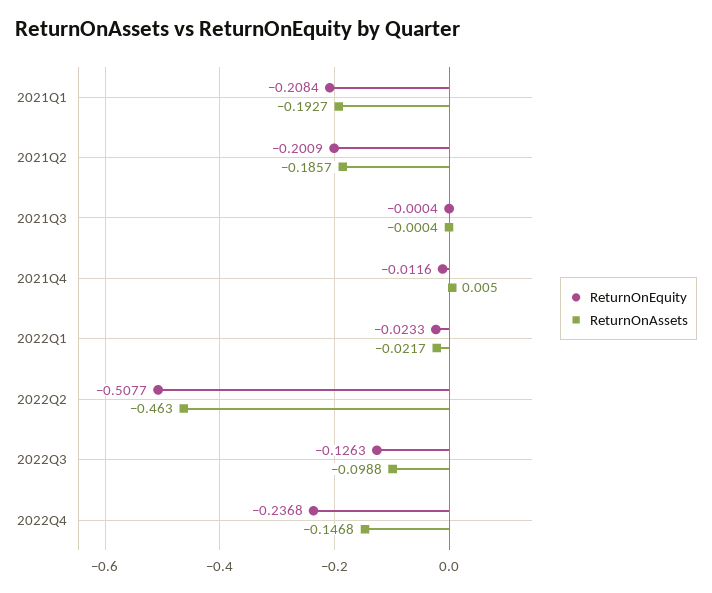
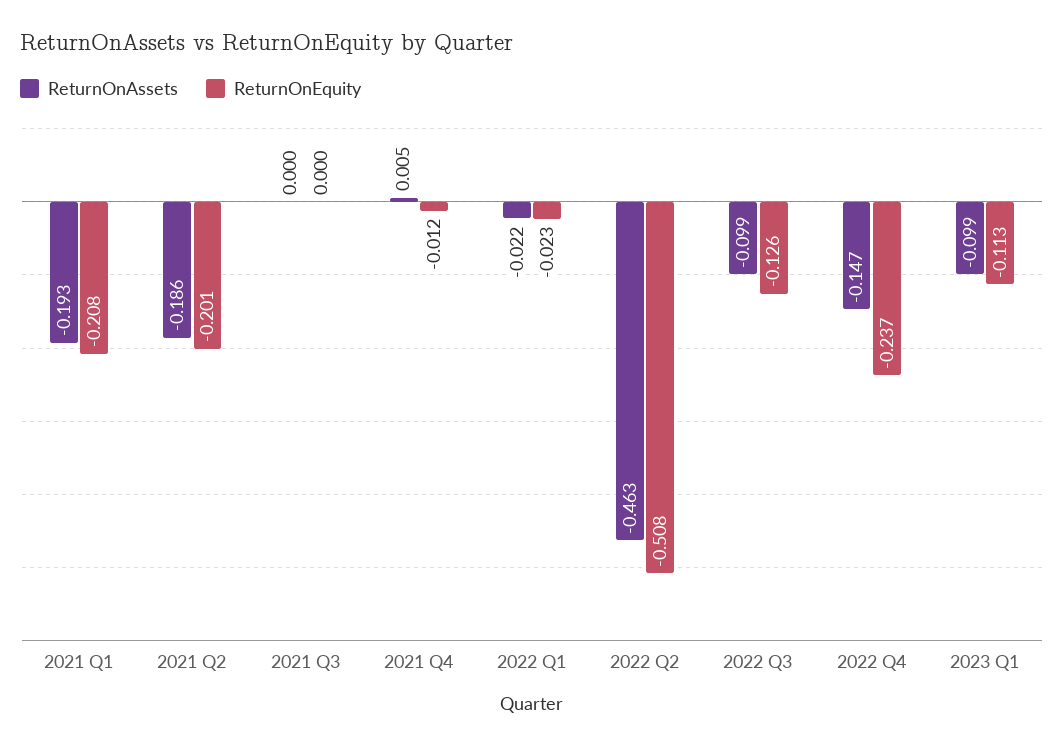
ReturnOnAssets, 2023 Q1: none -> -0.099
ReturnOnEquity, 2023 Q1: none -> -0.113

